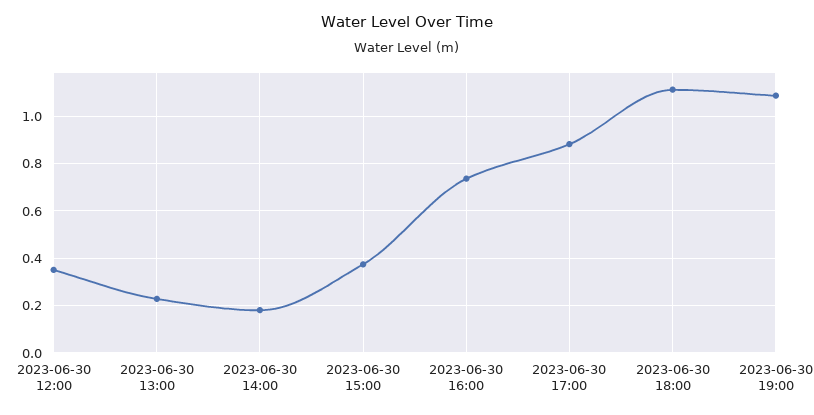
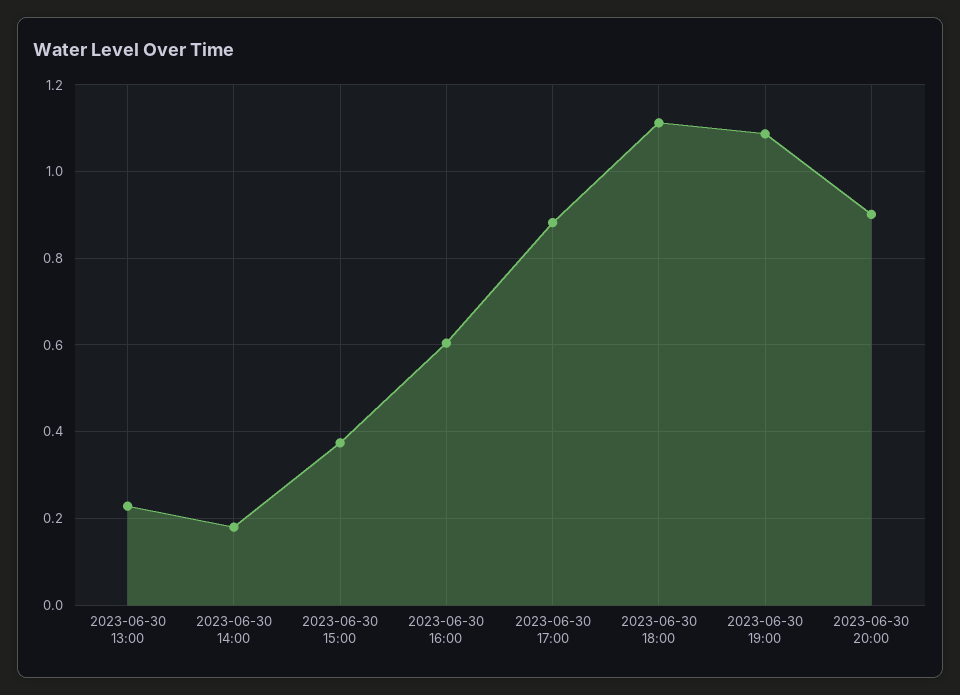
2023-06-30 12:00: 0.35 -> none
2023-06-30 16:00: 0.75 -> 0.6
2023-06-30 20:00: none -> 0.9

